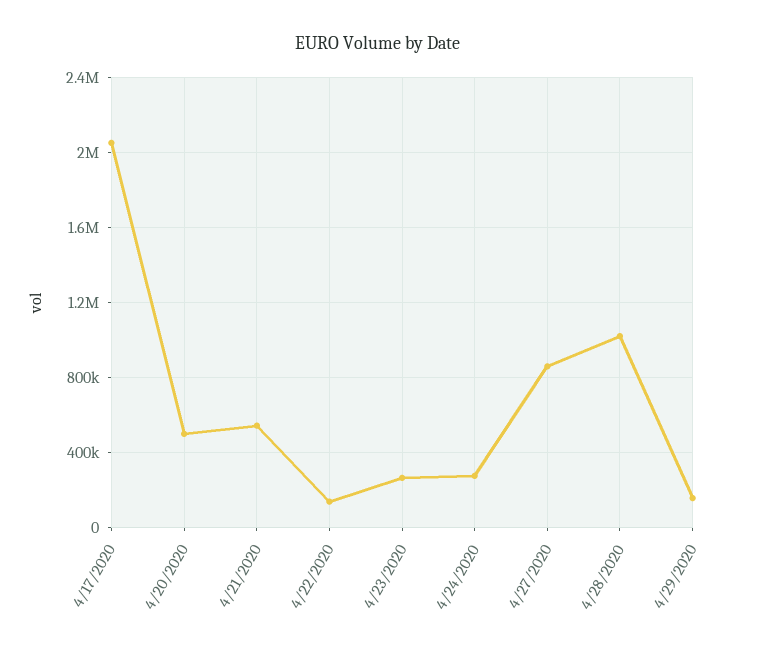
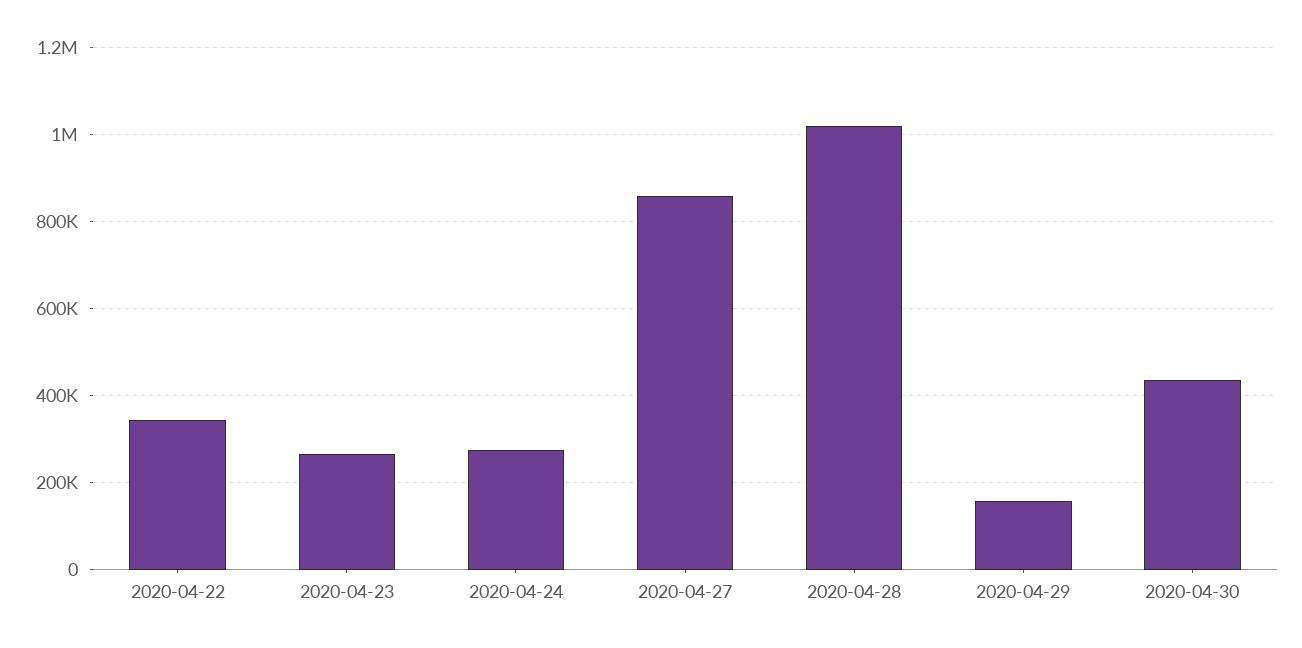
4/17/2020: 2050000 -> none
4/20/2020: 500000 -> none
4/21/2020: 550000 -> none
4/22/2020: 150000 -> 340000
2020-04-30: none -> 440000

